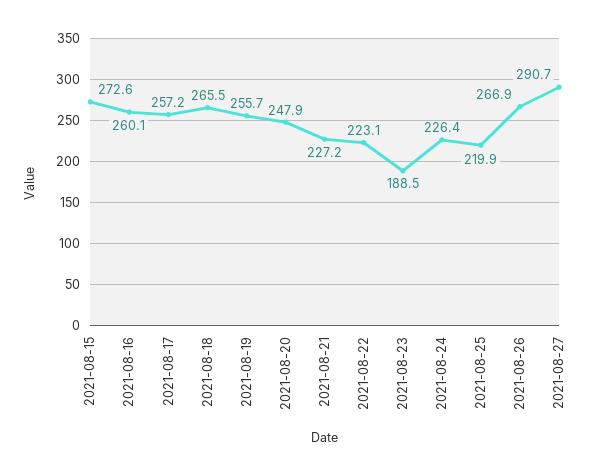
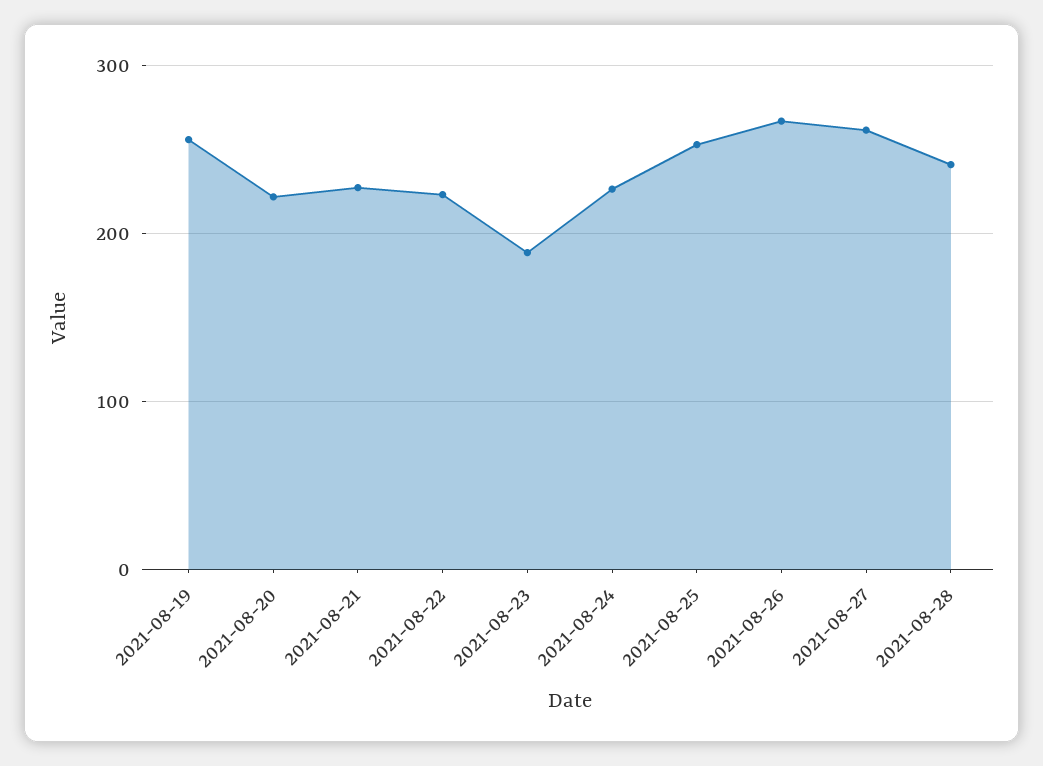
2021-08-15: 272.6 -> none
2021-08-16: 260.1 -> none
2021-08-17: 257.2 -> none
2021-08-18: 265.5 -> none
2021-08-20: 247.9 -> 220
2021-08-25: 219.9 -> 250
2021-08-27: 290.7 -> 260
2021-08-28: none -> 240

